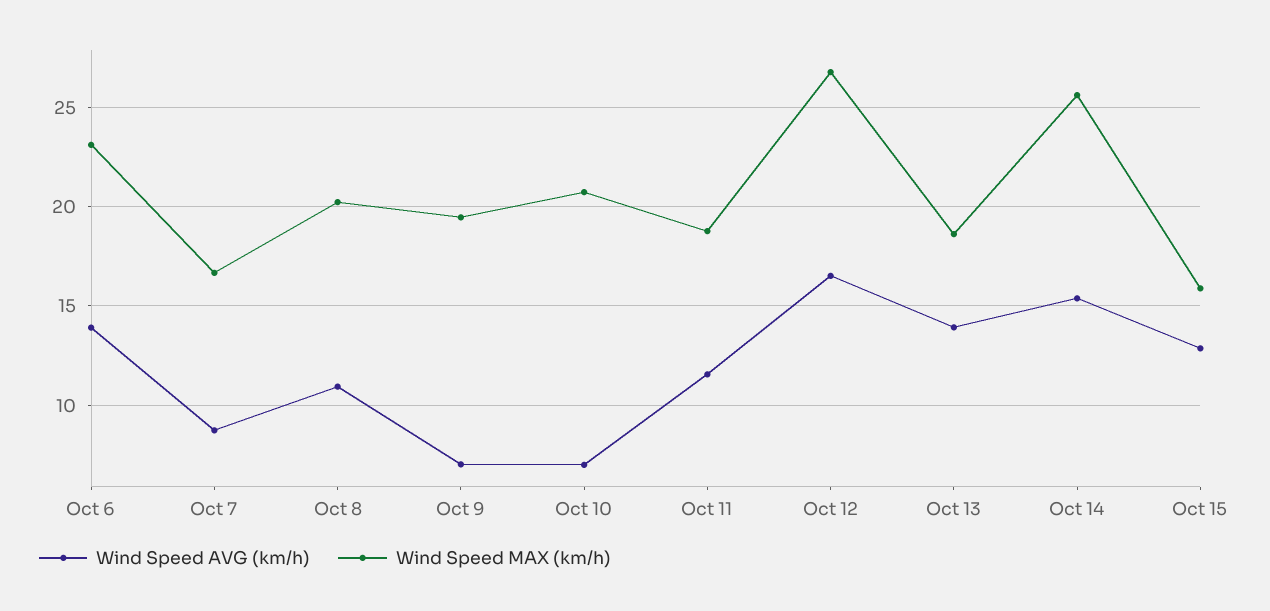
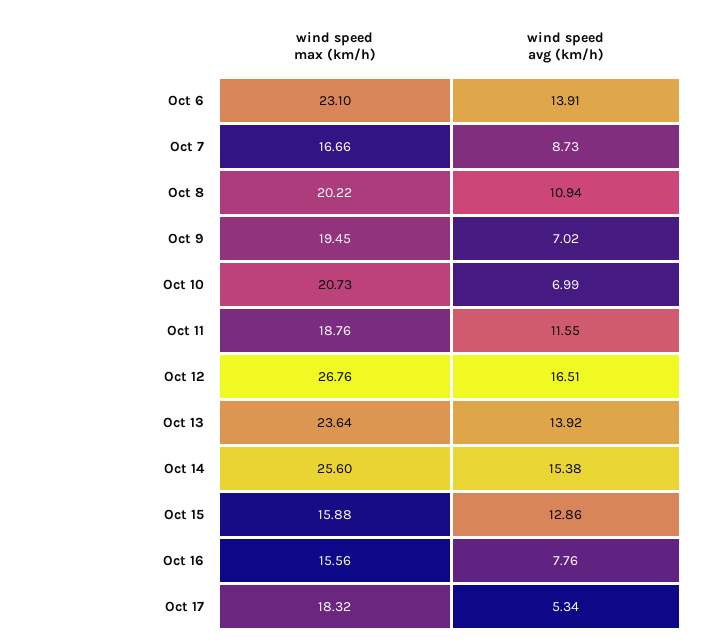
Wind Speed MAX (km/h), Oct 13: 18.5 -> 23.64
Wind Speed MAX (km/h), Oct 16: none -> 15.56
Wind Speed AVG (km/h), Oct 16: none -> 7.76
Wind Speed MAX (km/h), Oct 17: none -> 18.32
Wind Speed AVG (km/h), Oct 17: none -> 5.34

